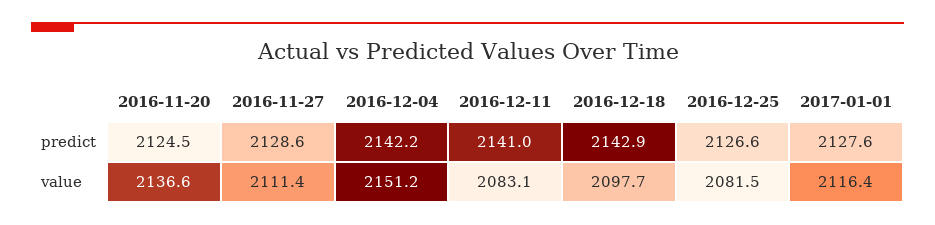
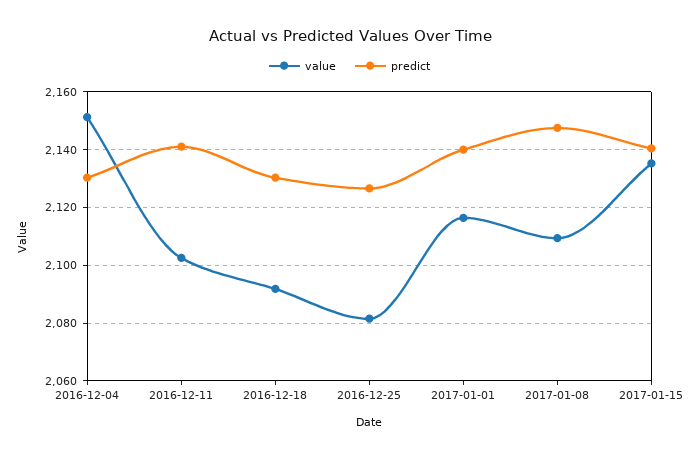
predict, 2016-11-20: 2124.5 -> none
predict, 2016-11-27: 2128.6 -> none
predict, 2016-12-04: 2142.2 -> 2130
predict, 2016-12-18: 2142.9 -> 2130
predict, 2017-01-01: 2127.6 -> 2140
value, 2016-11-20: 2136.6 -> none
value, 2016-11-27: 2111.4 -> none
value, 2016-12-11: 2083.1 -> 2102.5
value, 2016-12-18: 2097.7 -> 2092.5
value, 2017-01-08: none -> 2110
predict, 2017-01-08: none -> 2147.5
value, 2017-01-15: none -> 2135
predict, 2017-01-15: none -> 2140

